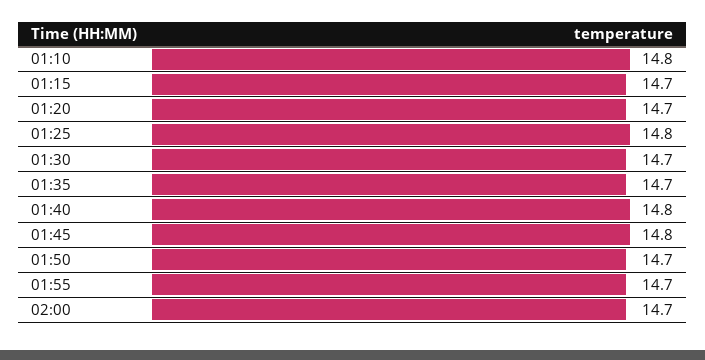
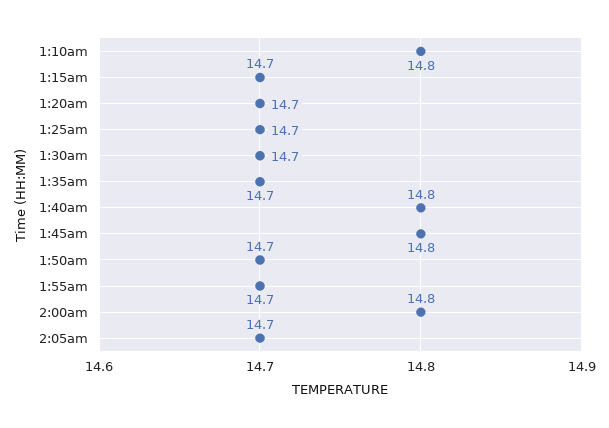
01:25: 14.8 -> 14.7
02:00: 14.7 -> 14.8
2:05am: none -> 14.7

